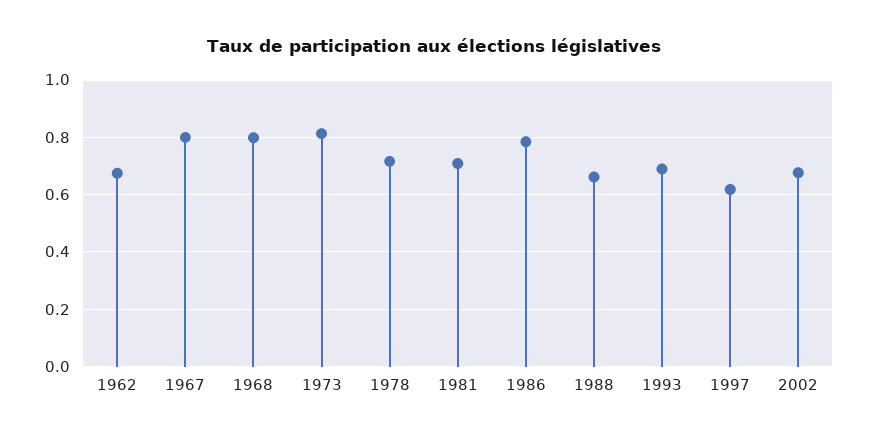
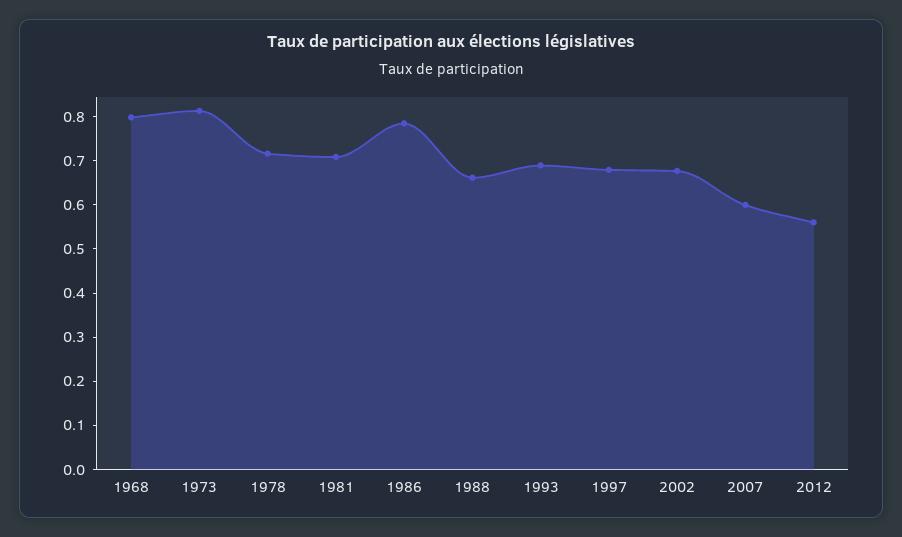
1962: 0.675 -> none
1967: 0.8 -> none
1997: 0.625 -> 0.68
2007: none -> 0.6
2012: none -> 0.56

